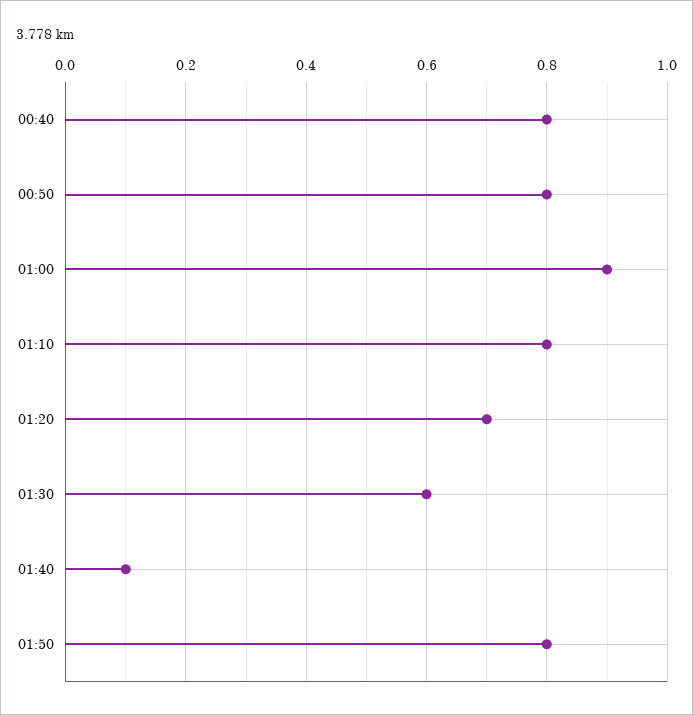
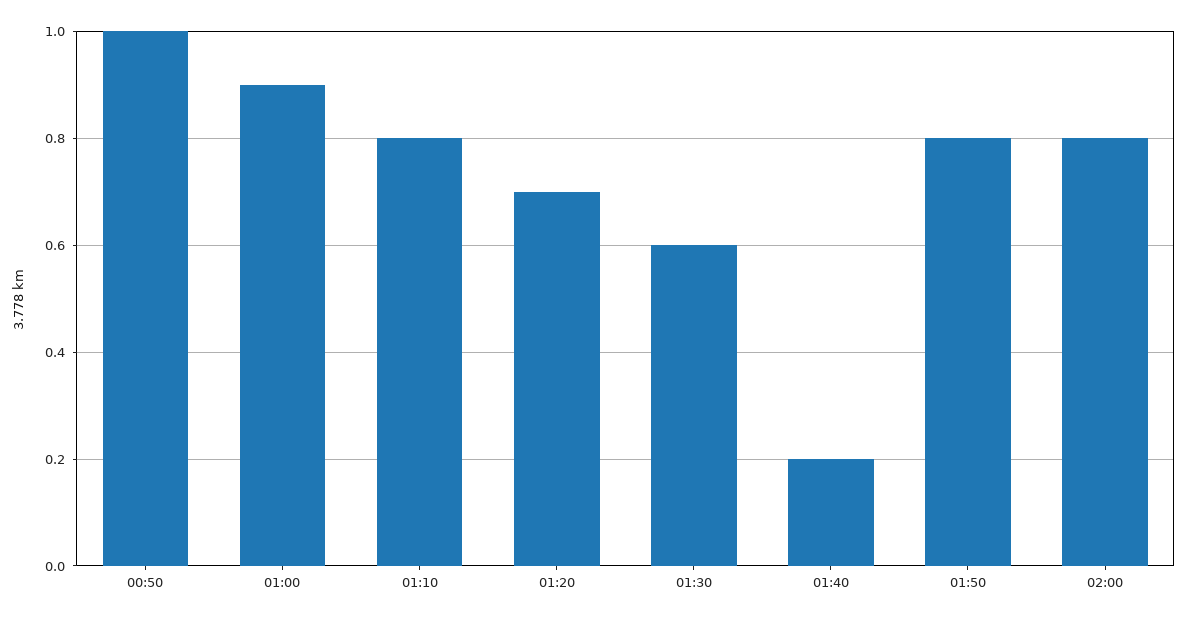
00:40: 0.8 -> none
00:50: 0.8 -> 1
01:40: 0.1 -> 0.2
02:00: none -> 0.8

